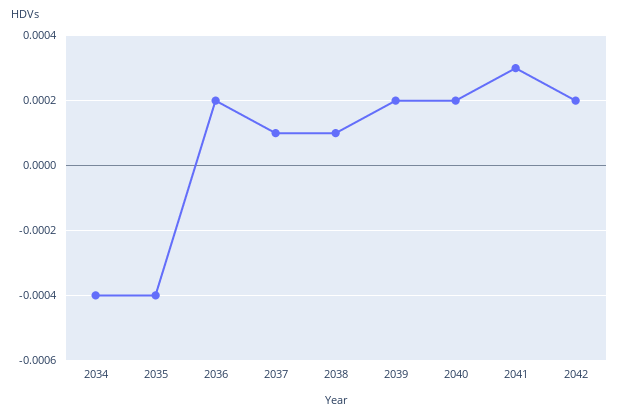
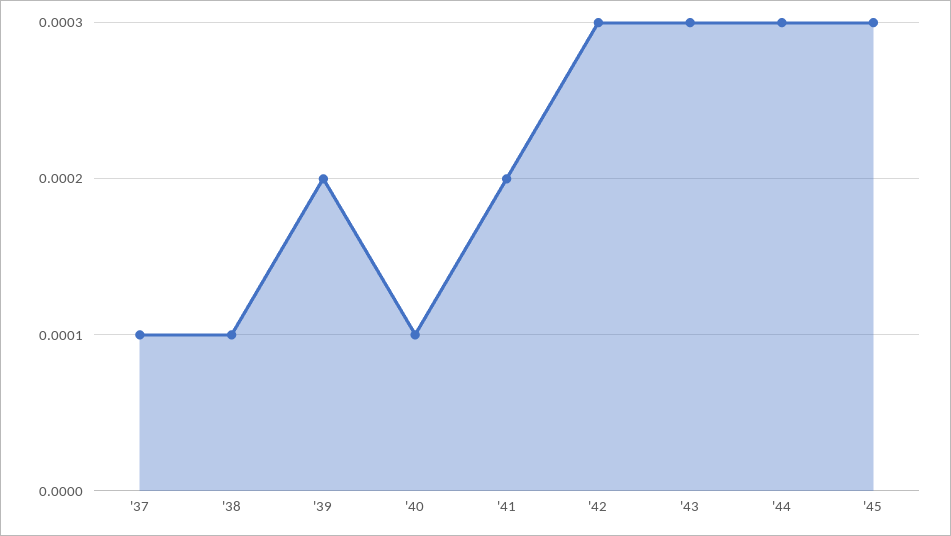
2034: -0.0004 -> none
2035: -0.0004 -> none
2036: 0.0002 -> none
2040: 0.0002 -> 0.0001
2041: 0.0003 -> 0.0002
2042: 0.0002 -> 0.0003
'43: none -> 0.0003
'44: none -> 0.0003
'45: none -> 0.0003

